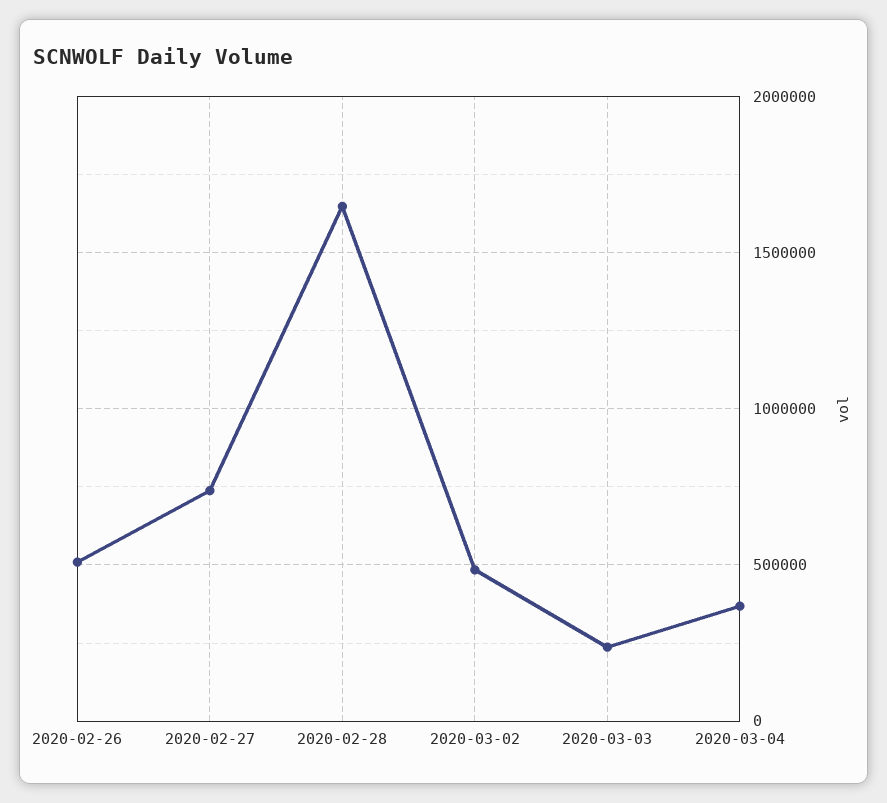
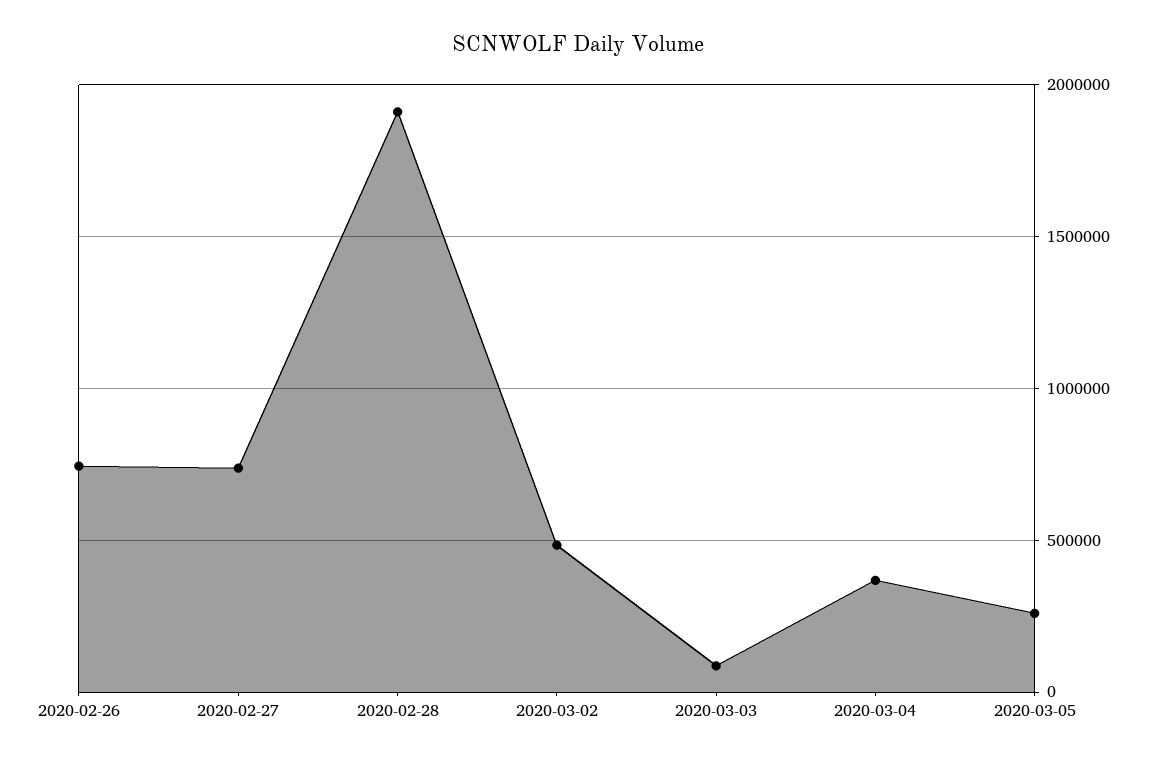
2020-02-26: 500000 -> 750000
2020-02-28: 1650000 -> 1900000
2020-03-03: 250000 -> 100000
2020-03-05: none -> 250000

